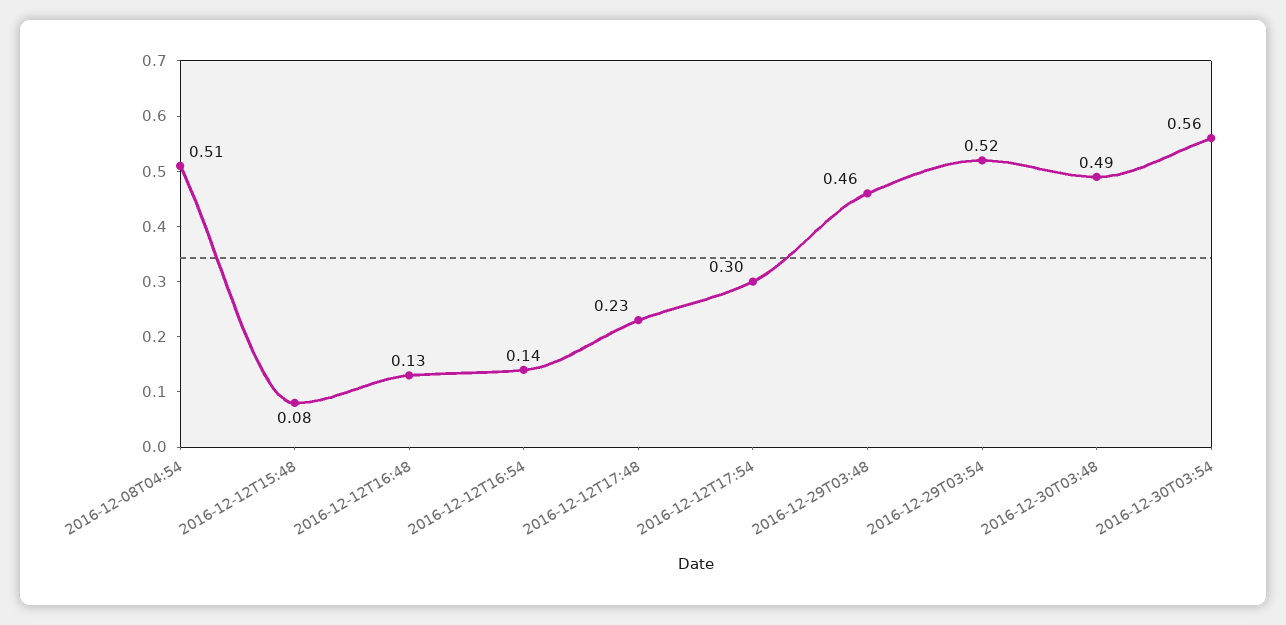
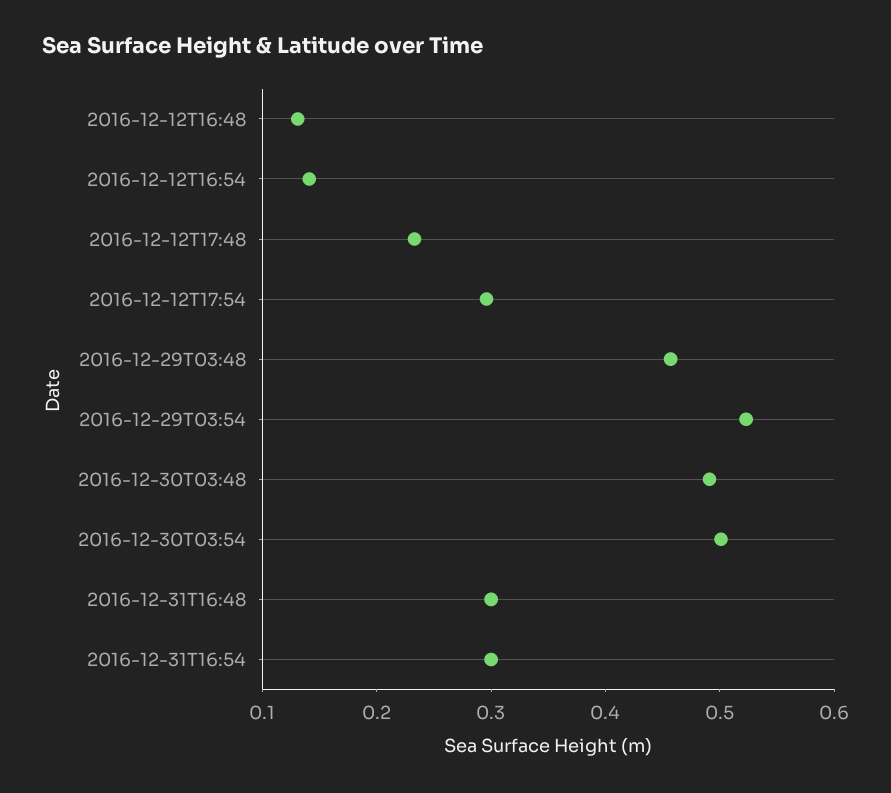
2016-12-08T04:54: 0.51 -> none
2016-12-12T15:48: 0.08 -> none
2016-12-30T03:54: 0.56 -> 0.5
2016-12-31T16:48: none -> 0.3
2016-12-31T16:54: none -> 0.3

